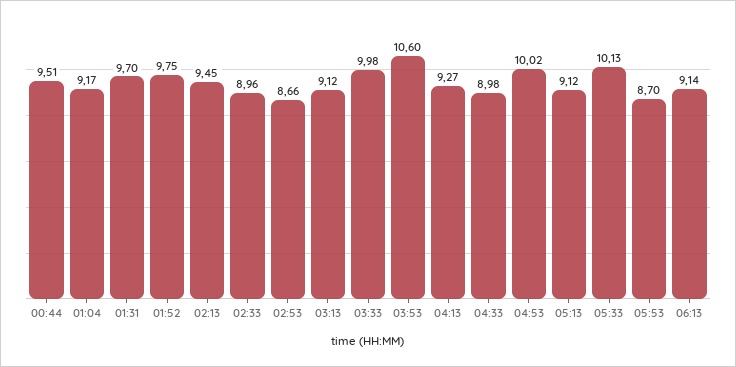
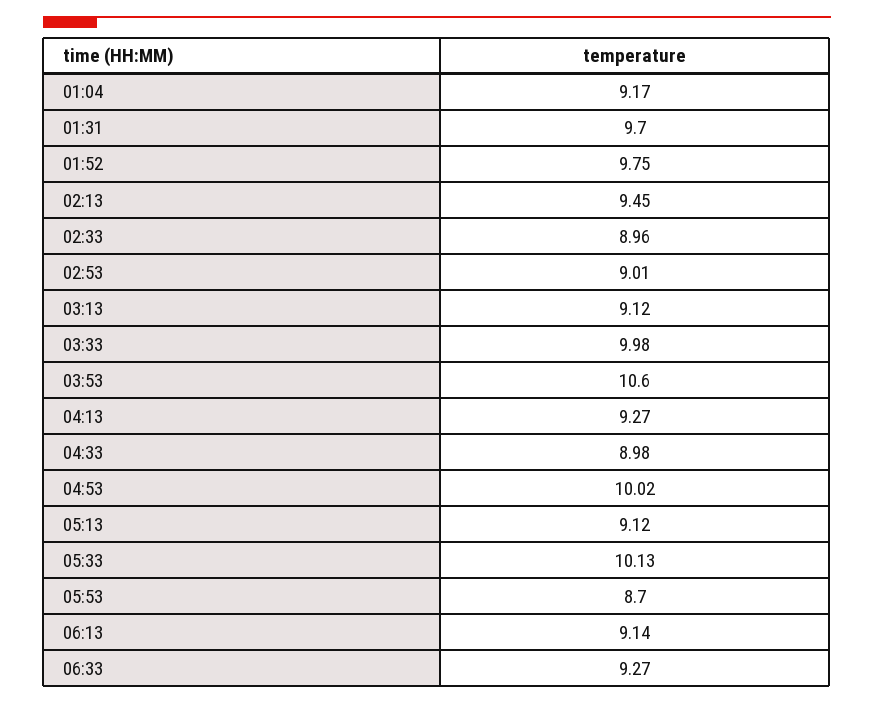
00:44: 9.51 -> none
02:53: 8.66 -> 9.01
06:33: none -> 9.27

